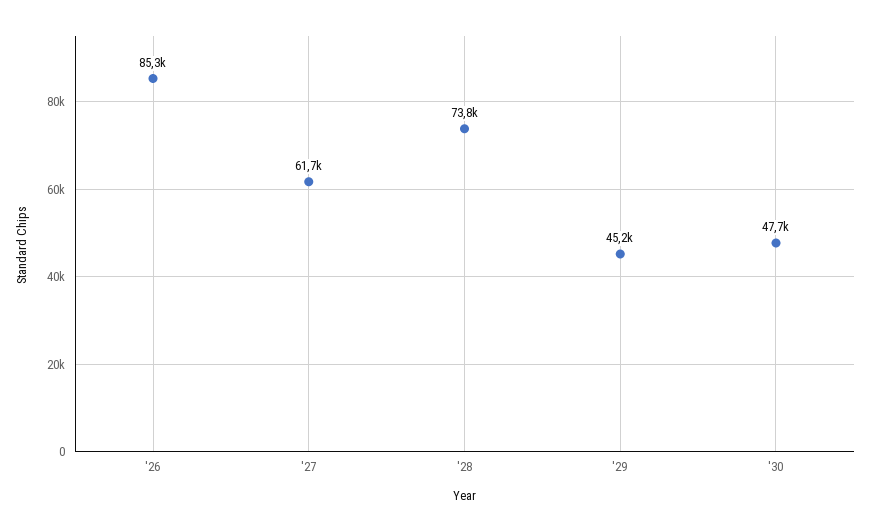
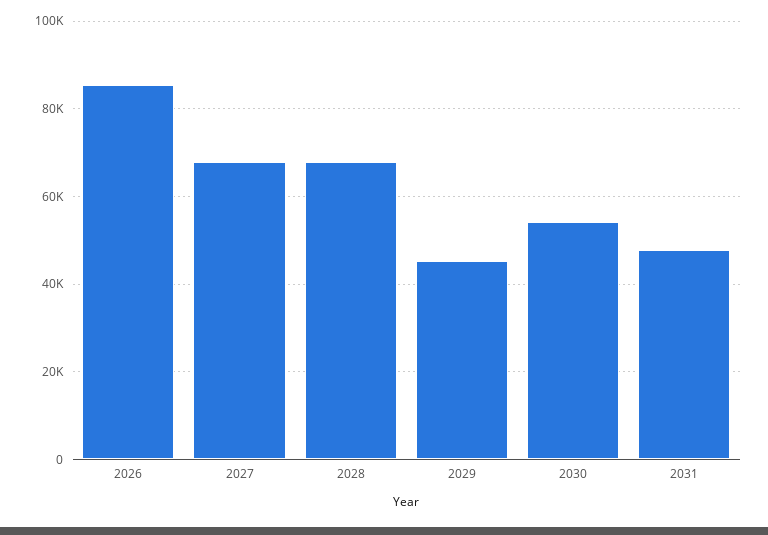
'27: 61700 -> 68000
'28: 73800 -> 68000
'30: 47700 -> 54000
2031: none -> 48000

